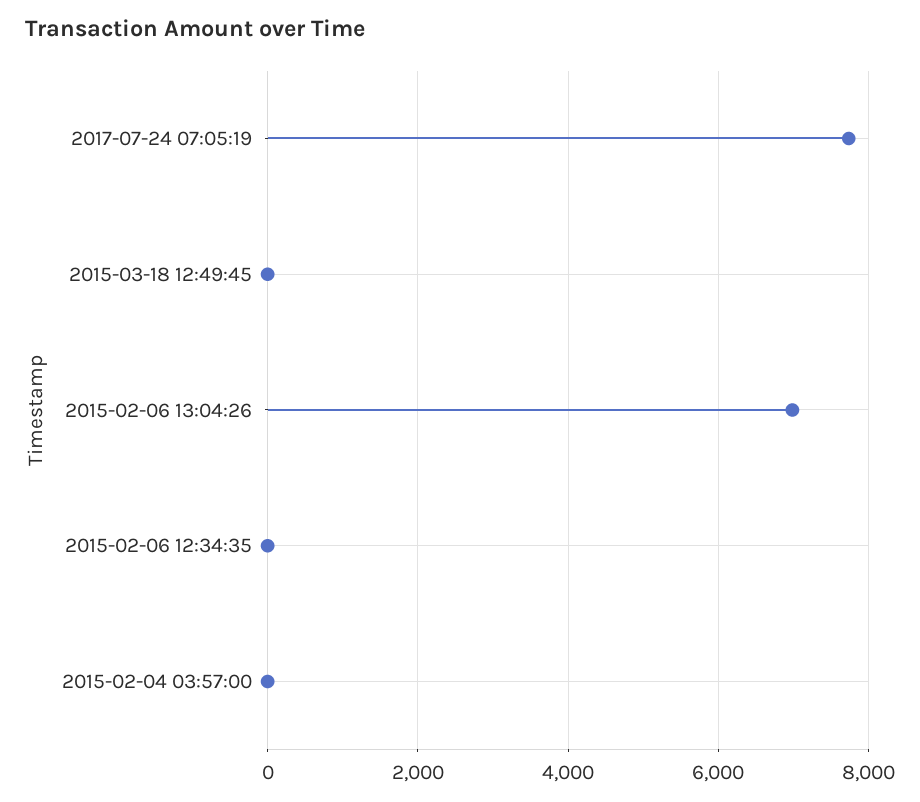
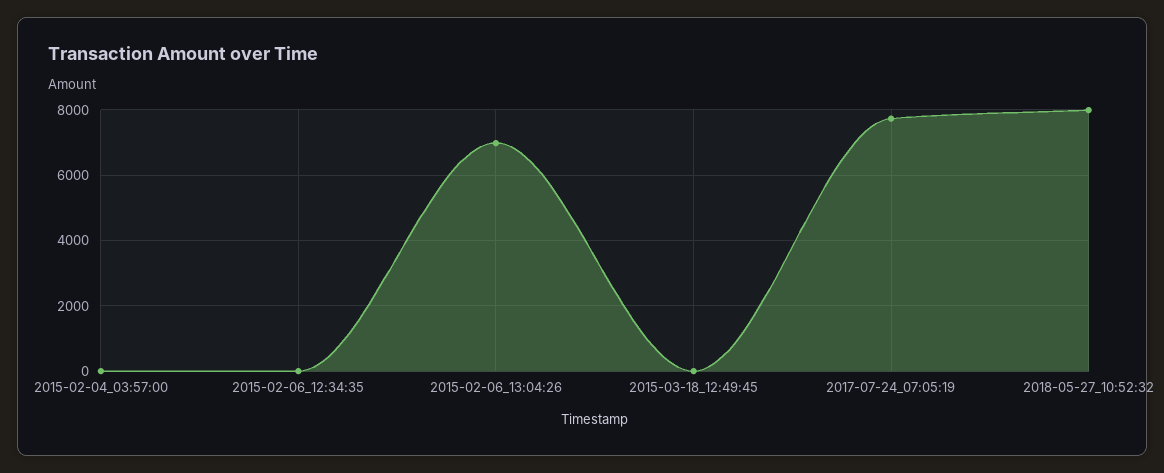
2018-05-27_10:52:32: none -> 8000

